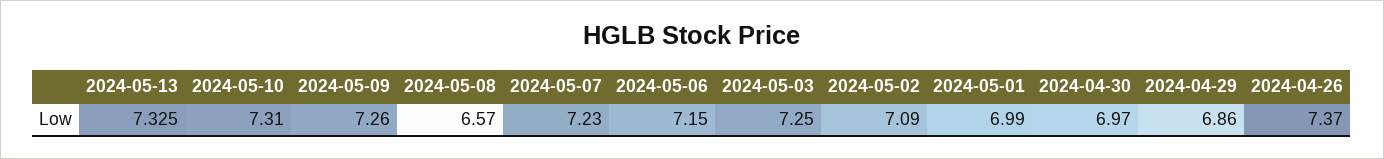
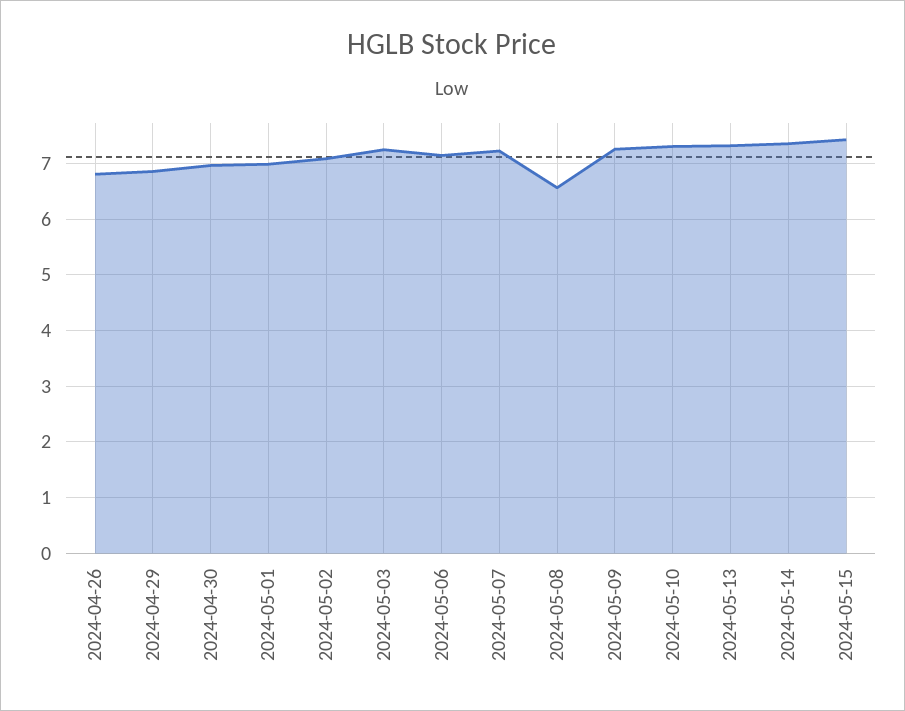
2024-04-26: 7.37 -> 6.8
2024-05-14: none -> 7.4
2024-05-15: none -> 7.4

